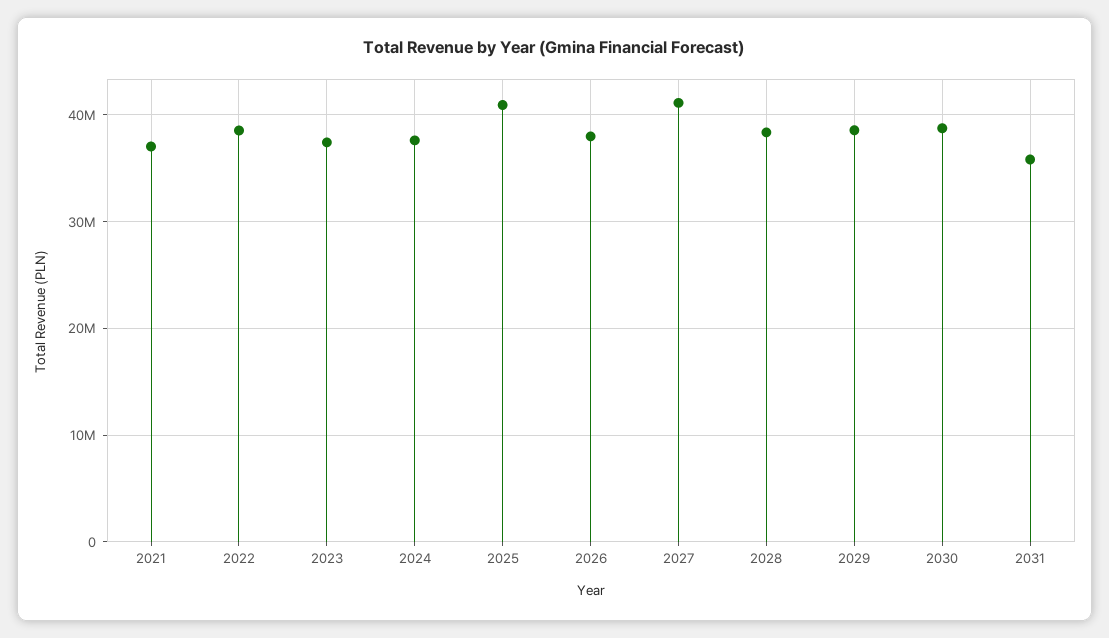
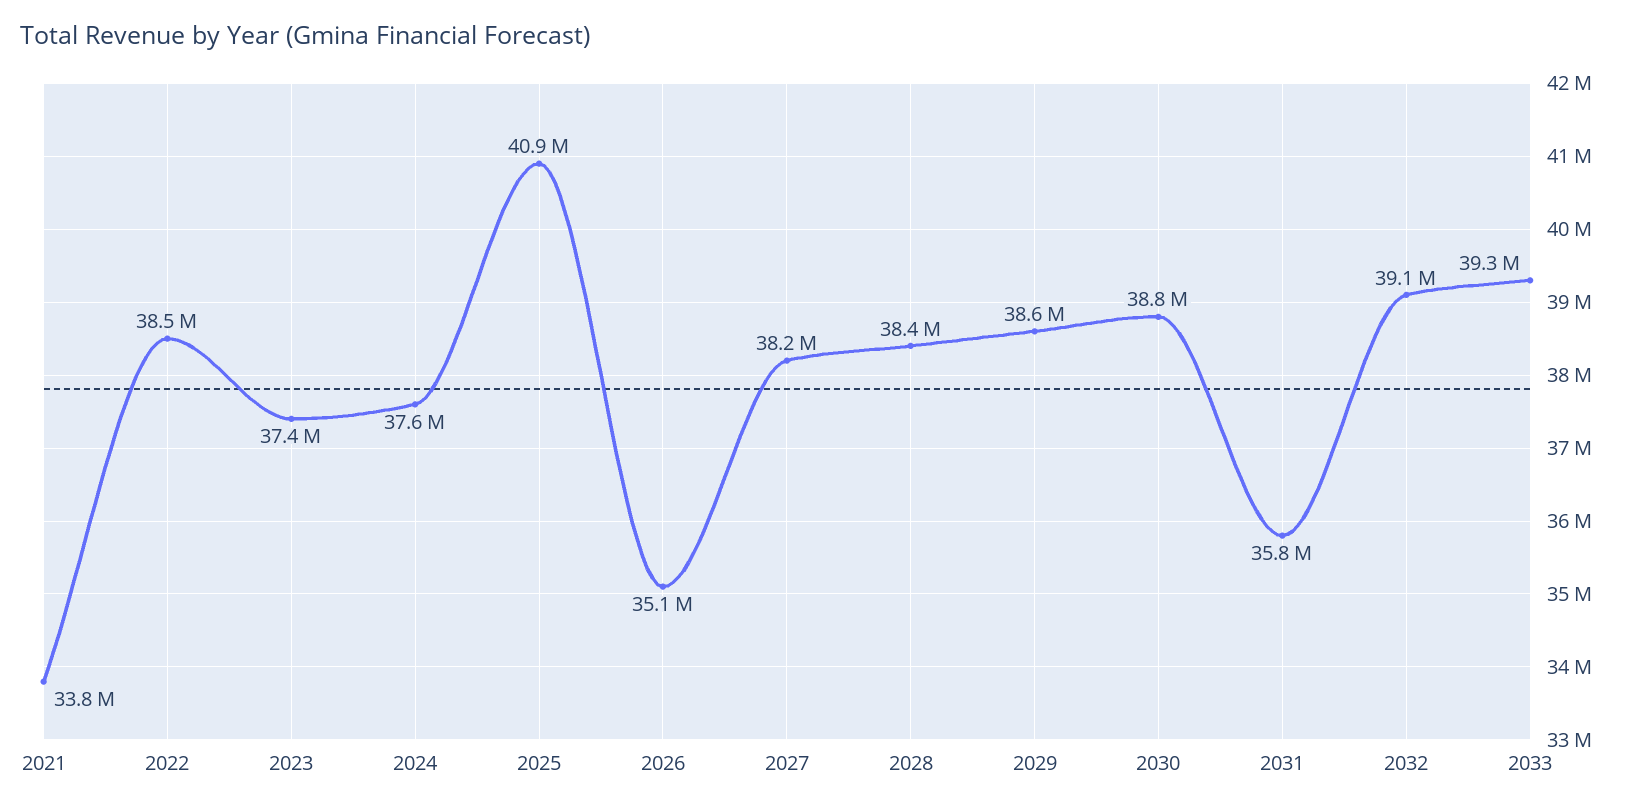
2021: 37000000 -> 33800000
2026: 38000000 -> 35100000
2027: 41000000 -> 38200000
2032: none -> 39100000
2033: none -> 39300000

